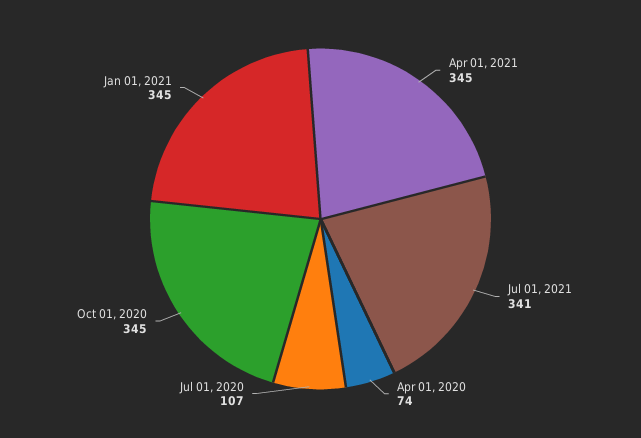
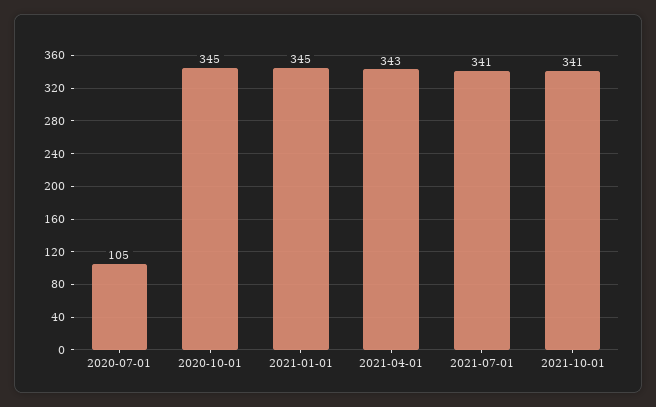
Apr 01, 2021: 345 -> 343
Apr 01, 2020: 74 -> none
Jul 01, 2020: 107 -> 105
2021-10-01: none -> 341

